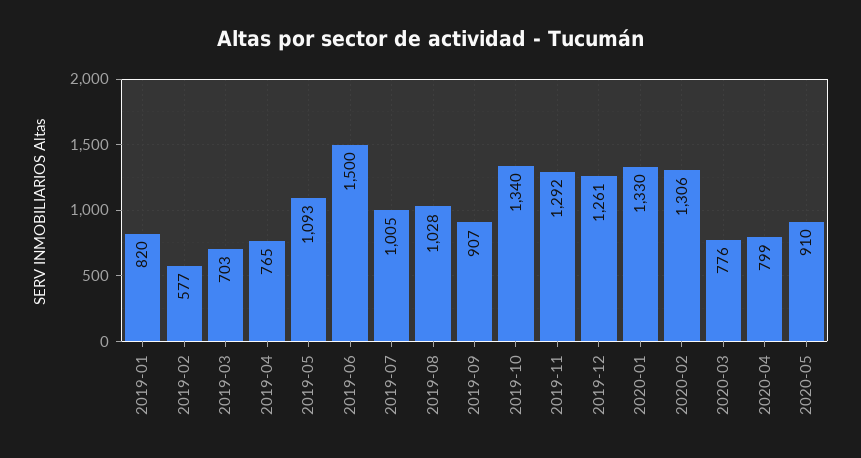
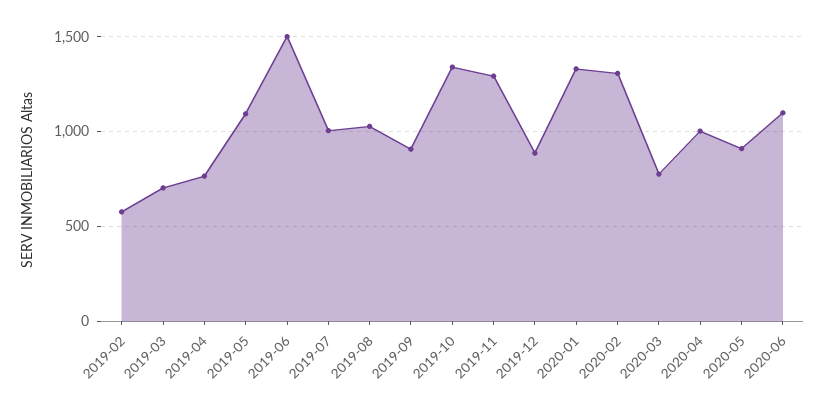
2019-01: 820 -> none
2019-12: 1261 -> 900
2020-04: 799 -> 1000
2020-06: none -> 1100

